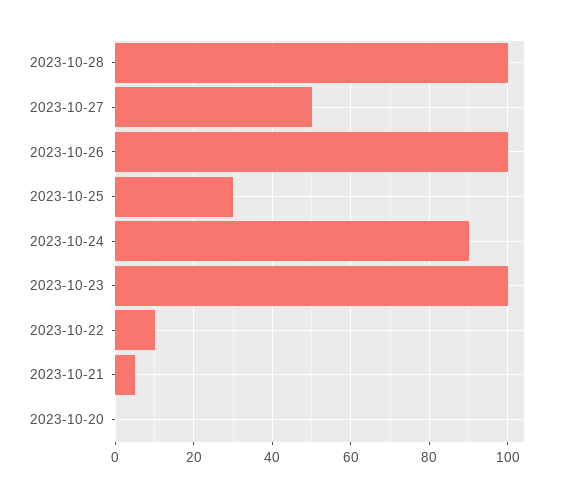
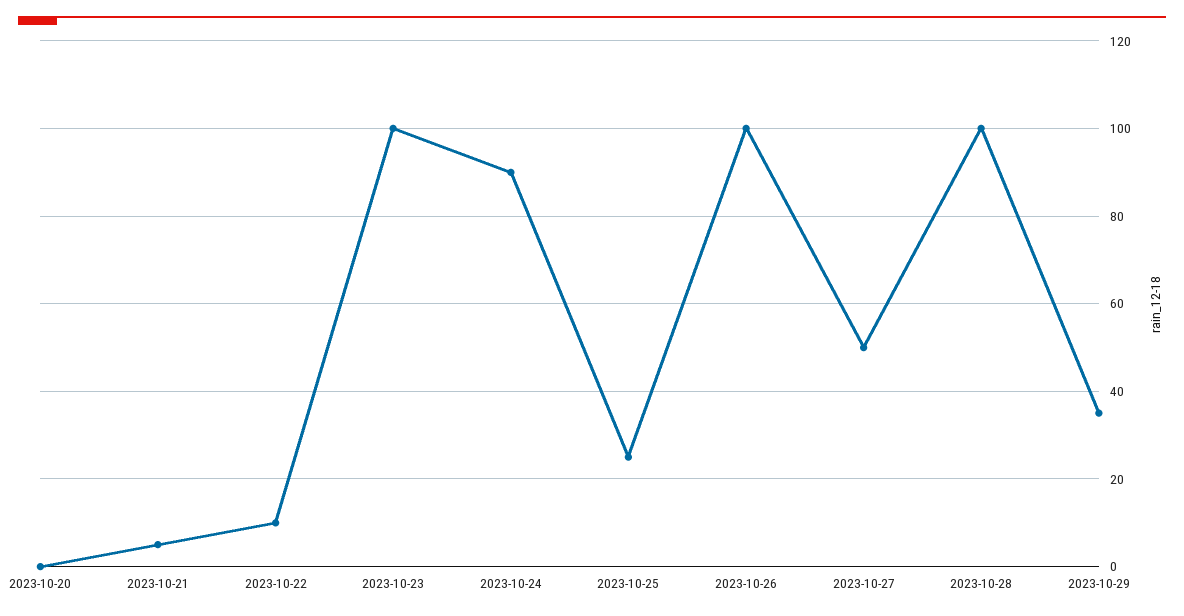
2023-10-25: 30 -> 25
2023-10-29: none -> 35

